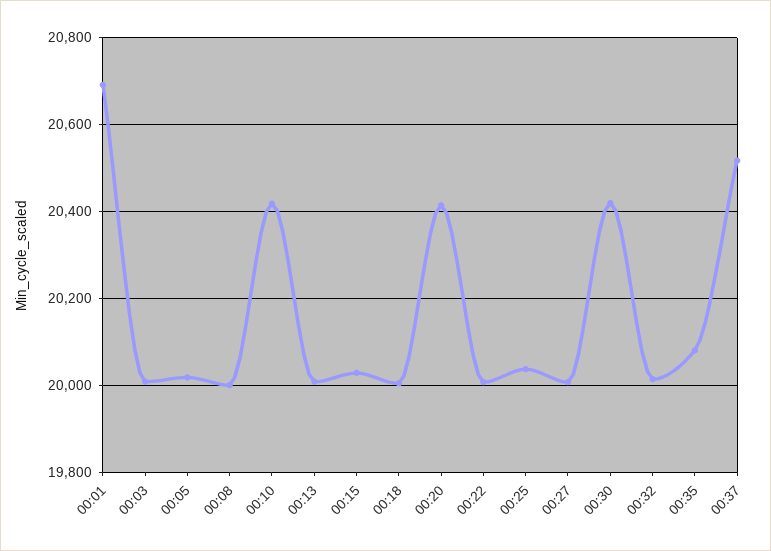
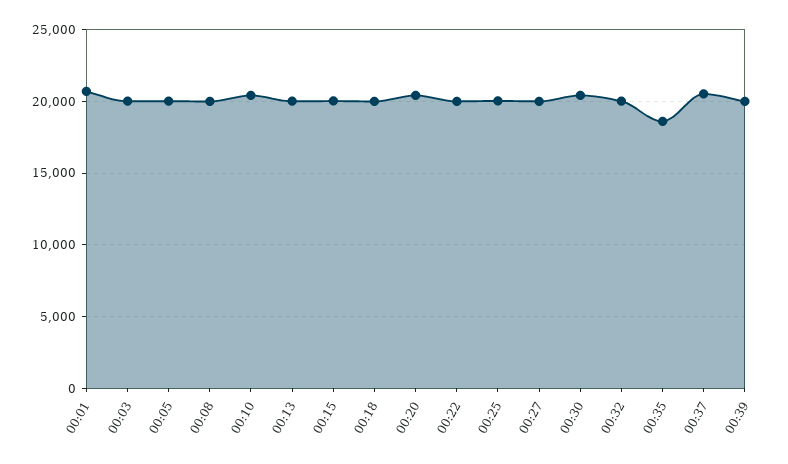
00:35: 20080 -> 18500
00:39: none -> 20000

